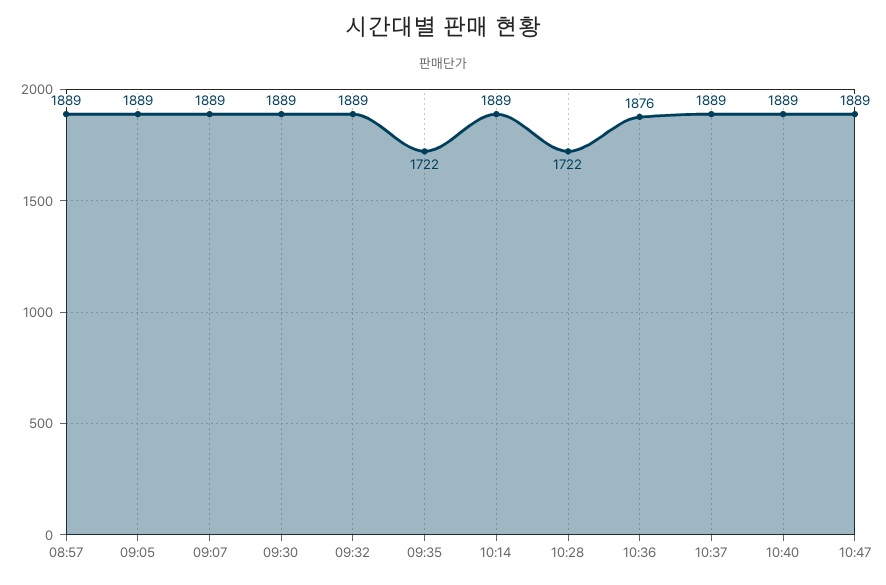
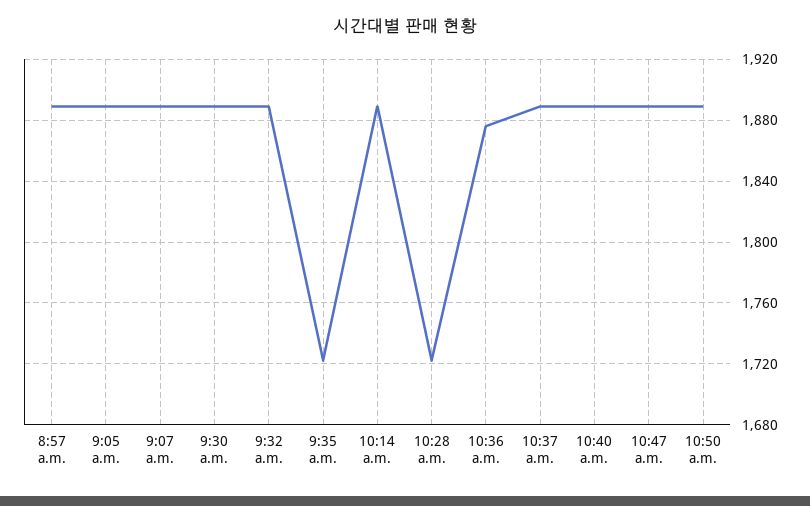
10:50 a.m.: none -> 1890

